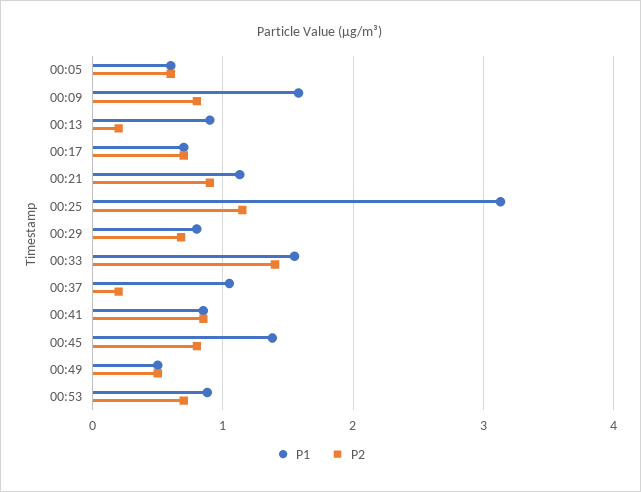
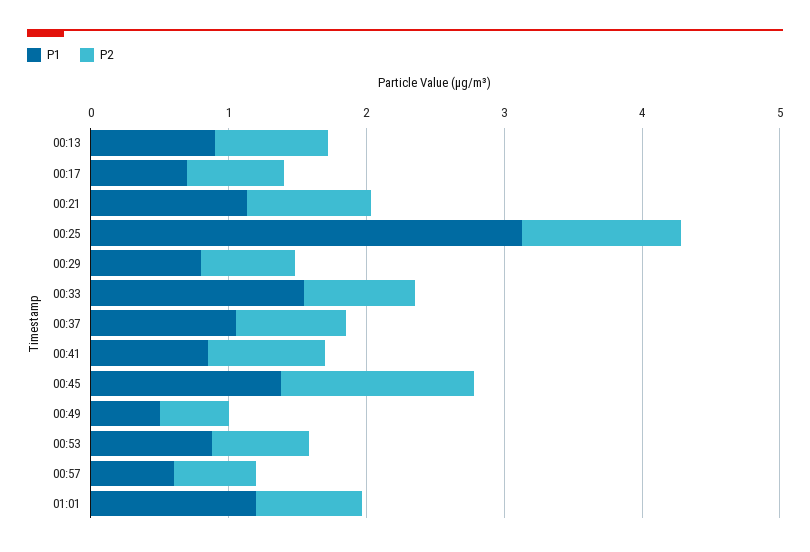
P1, 00:05: 0.6 -> none
P2, 00:05: 0.6 -> none
P1, 00:09: 1.6 -> none
P2, 00:09: 0.8 -> none
P2, 00:13: 0.2 -> 0.8
P2, 00:33: 1.4 -> 0.8
P2, 00:37: 0.2 -> 0.8
P2, 00:45: 0.8 -> 1.4
P1, 00:57: none -> 0.6
P2, 00:57: none -> 0.6
P1, 01:01: none -> 1.2
P2, 01:01: none -> 0.8

